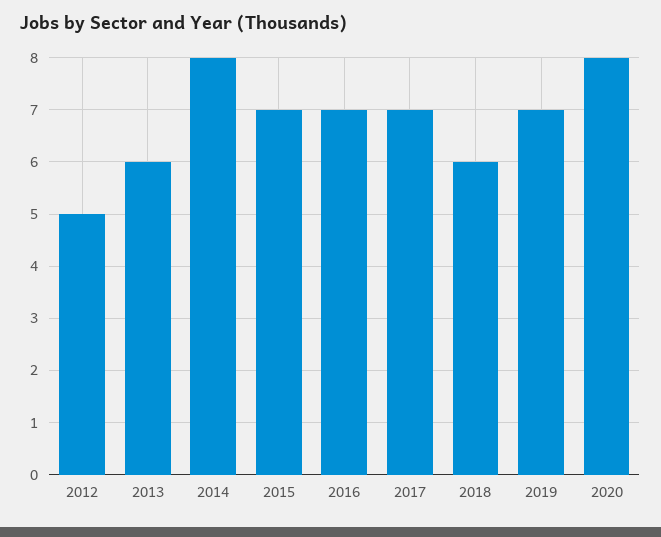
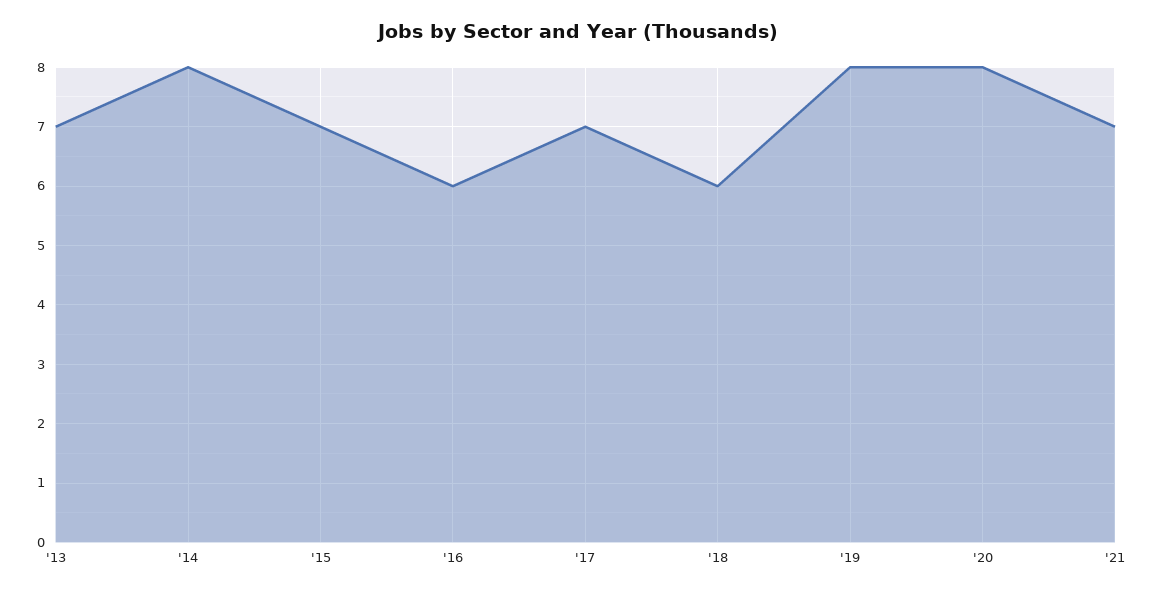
2012: 5 -> none
2013: 6 -> 7
2016: 7 -> 6
2019: 7 -> 8
'21: none -> 7

